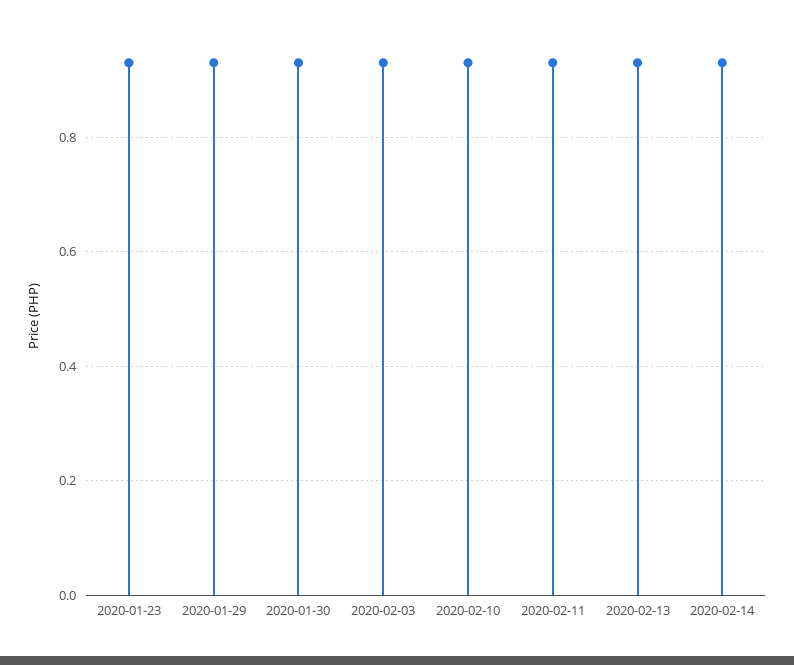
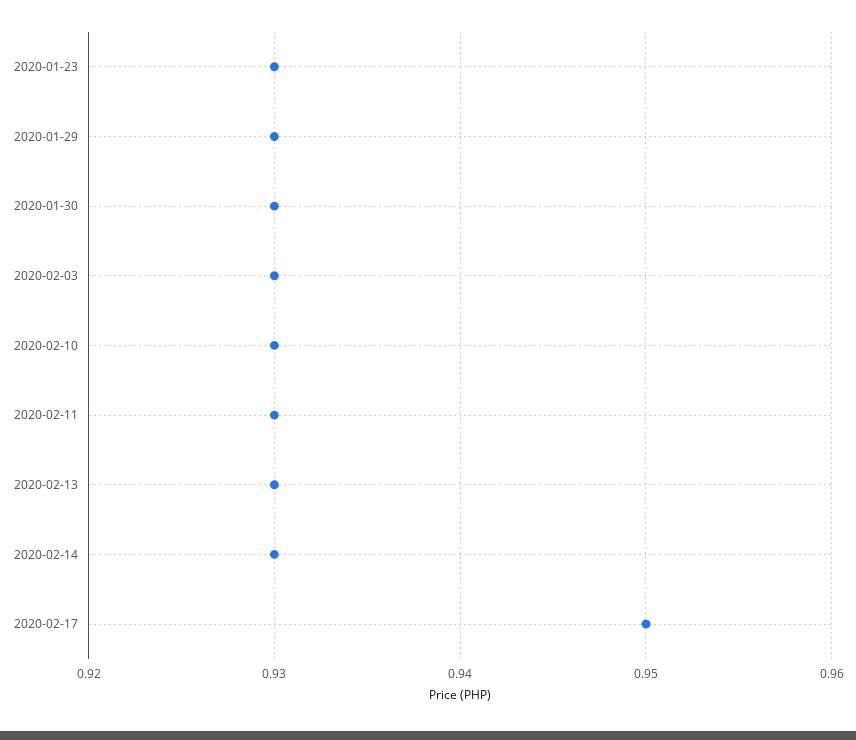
2020-02-17: none -> 0.95

